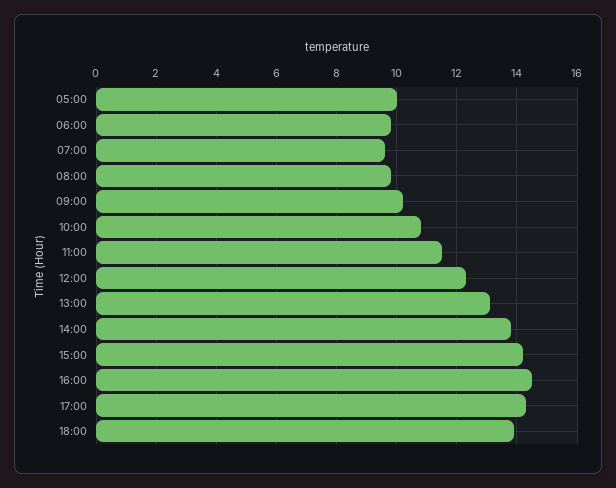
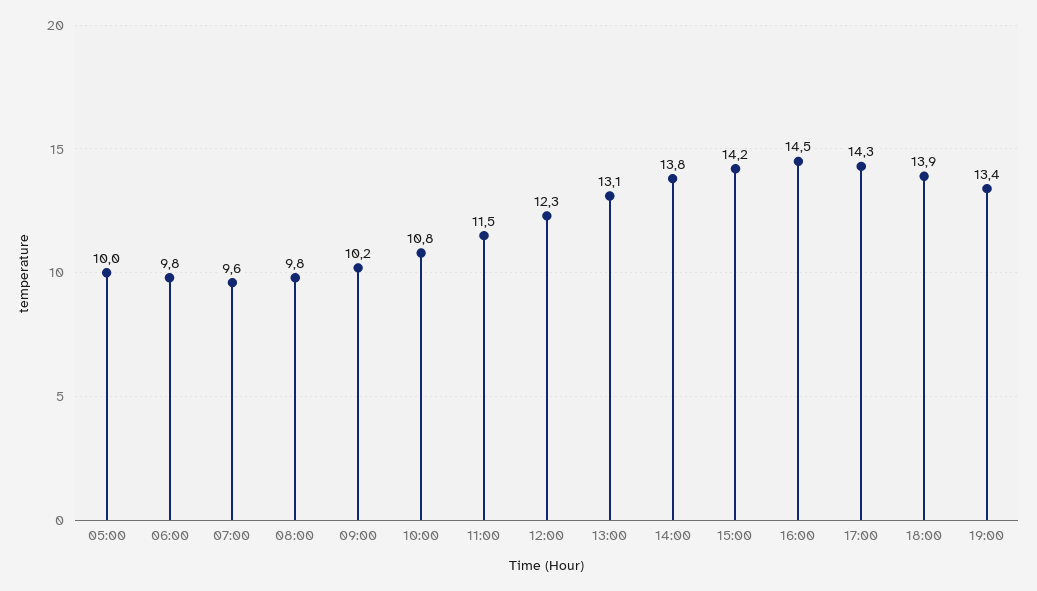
19:00: none -> 13.4

